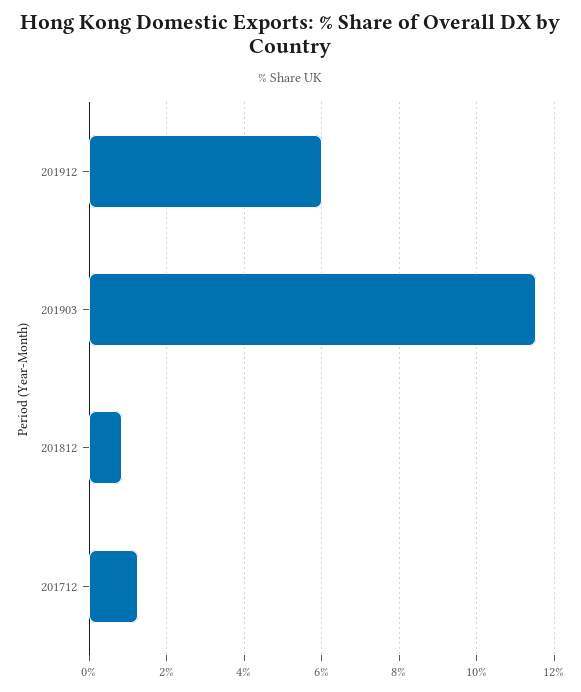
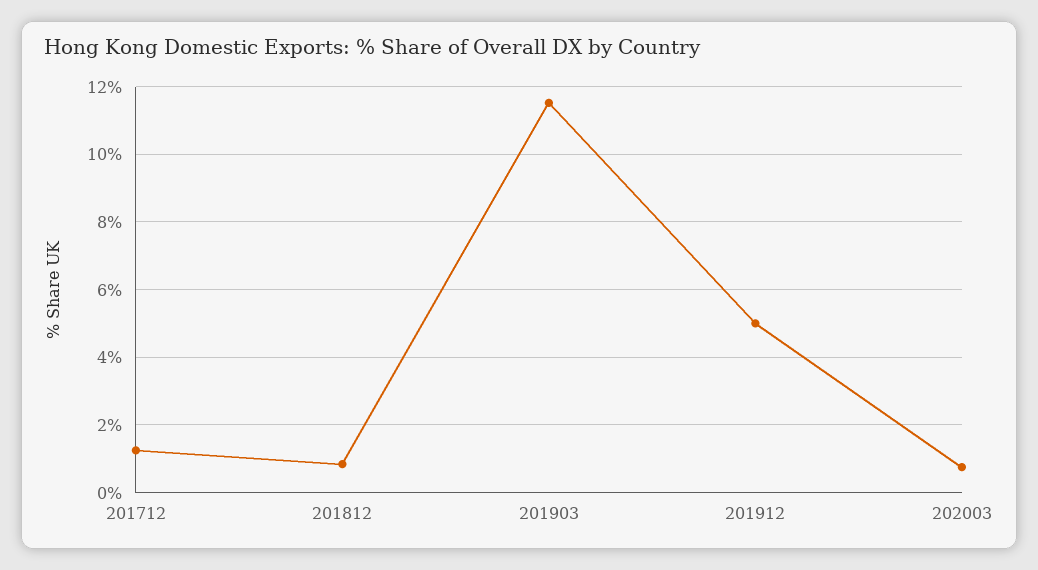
201912: 6 -> 5
202003: none -> 0.8

